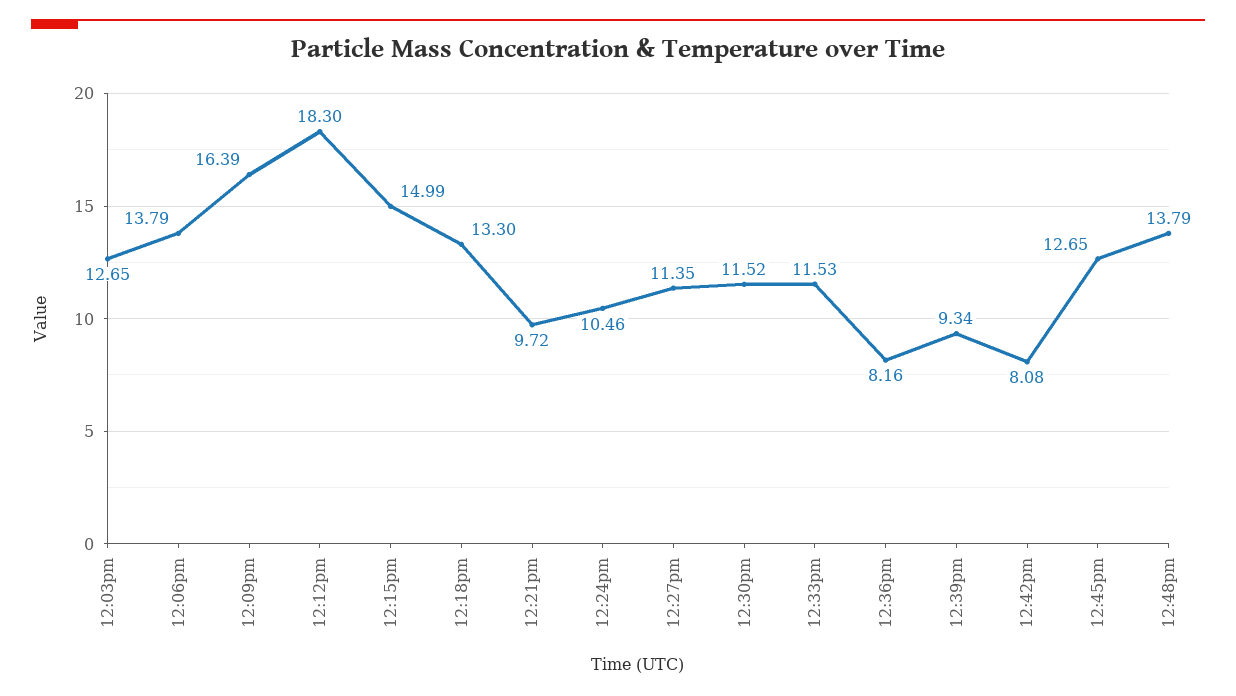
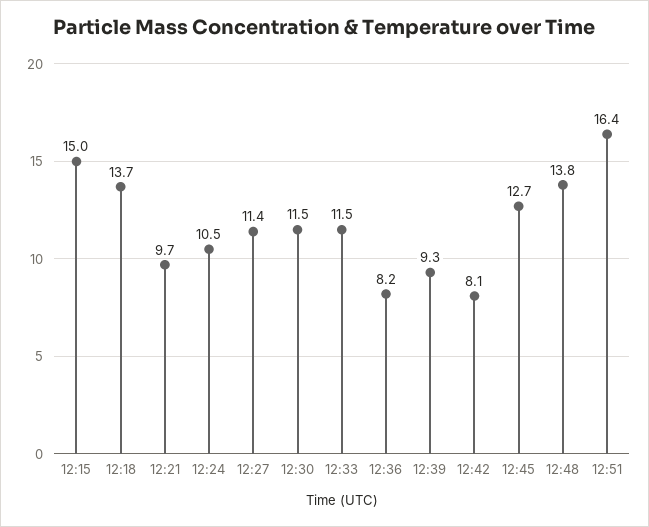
12:03pm: 12.65 -> none
12:06pm: 13.79 -> none
12:09pm: 16.39 -> none
12:12pm: 18.3 -> none
12:18pm: 13.3 -> 13.7
12:51: none -> 16.4

